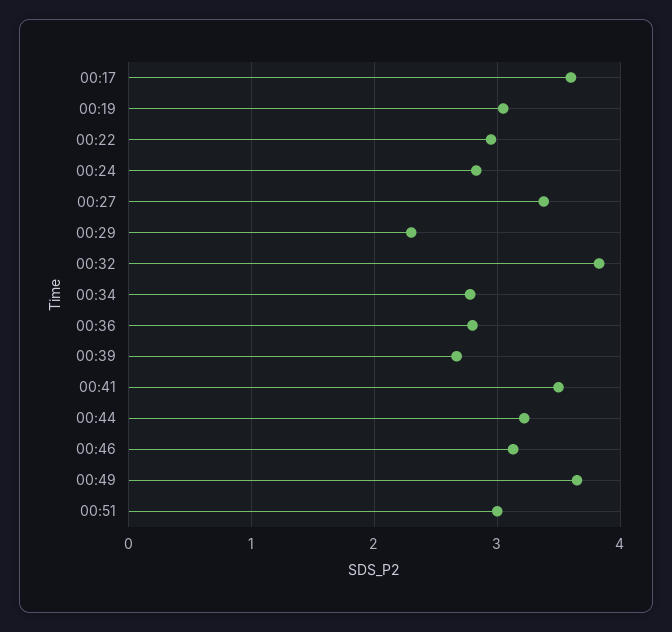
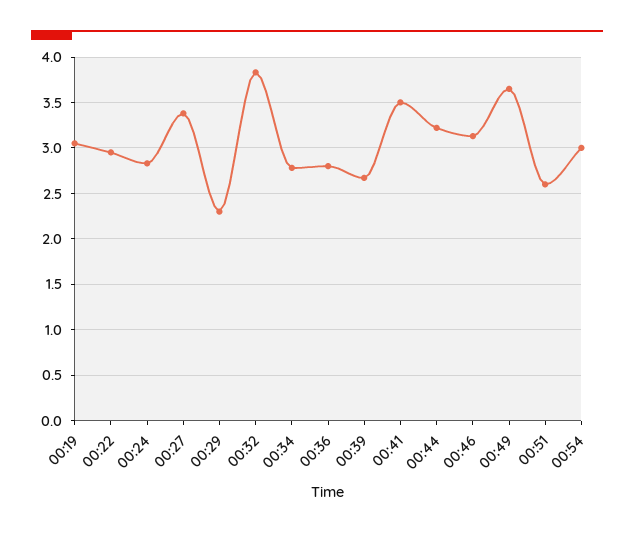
00:17: 3.6 -> none
00:51: 3 -> 2.6
00:54: none -> 3

